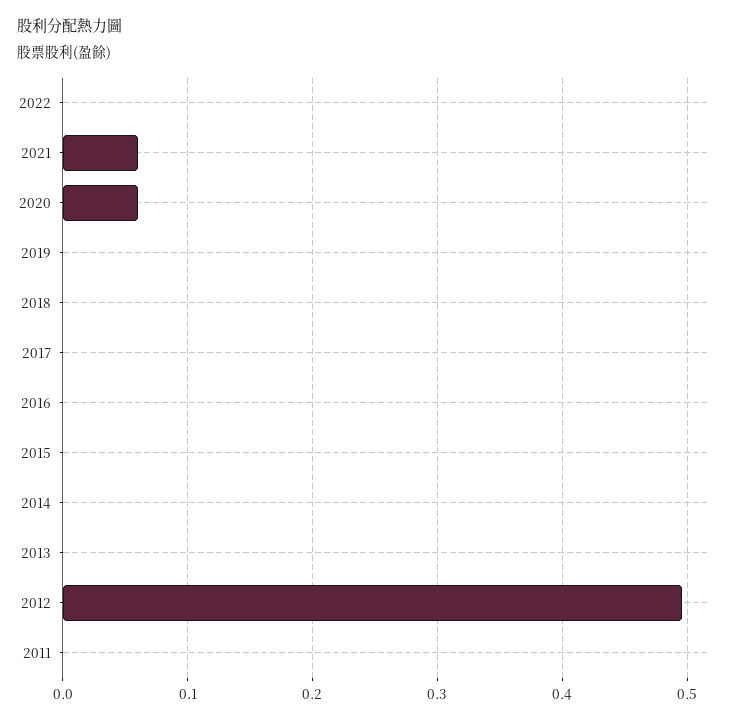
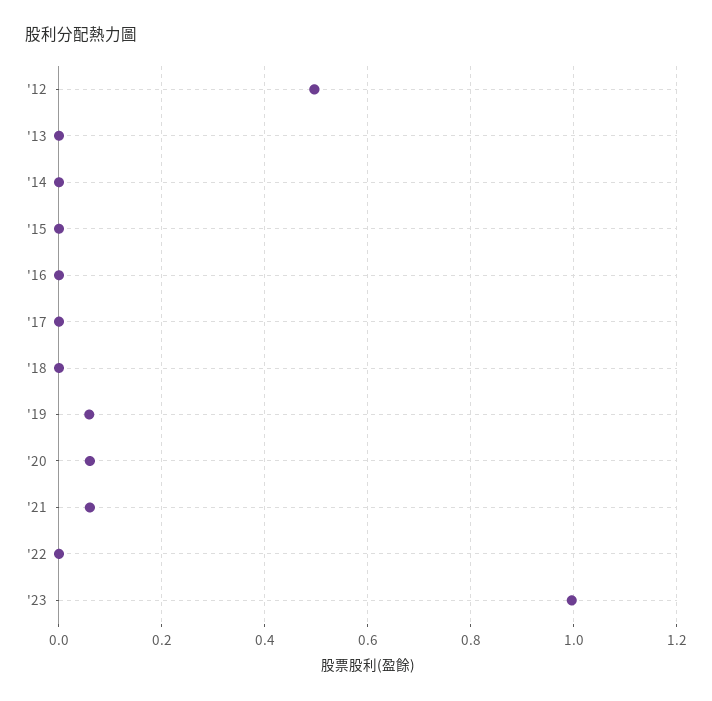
2019: 0 -> 0.06
2011: 0 -> none
'23: none -> 1

